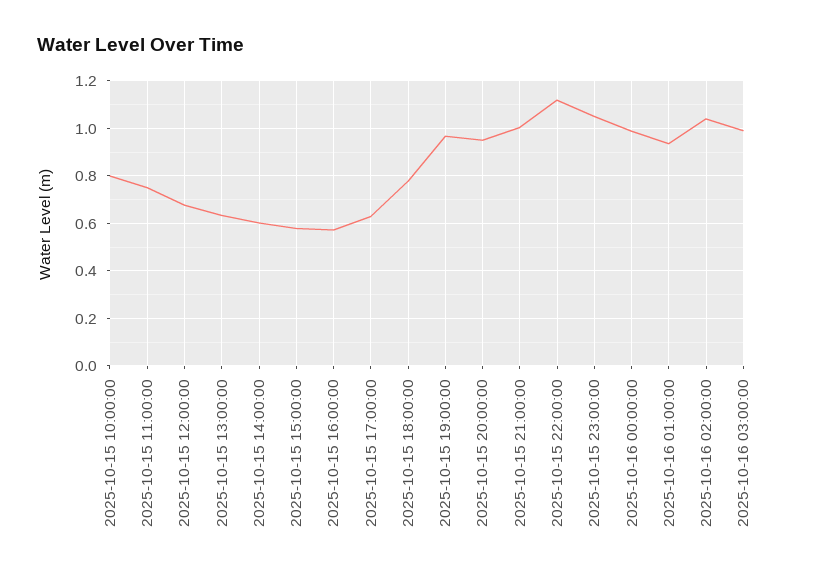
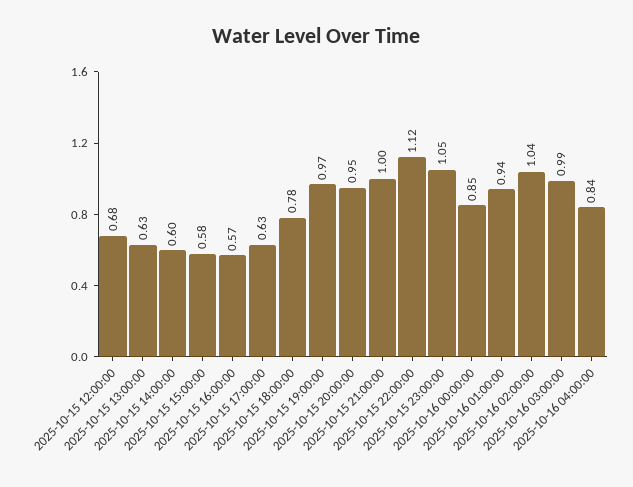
2025-10-15 10:00:00: 0.8 -> none
2025-10-15 11:00:00: 0.75 -> none
2025-10-16 00:00:00: 1 -> 0.85
2025-10-16 04:00:00: none -> 0.84

